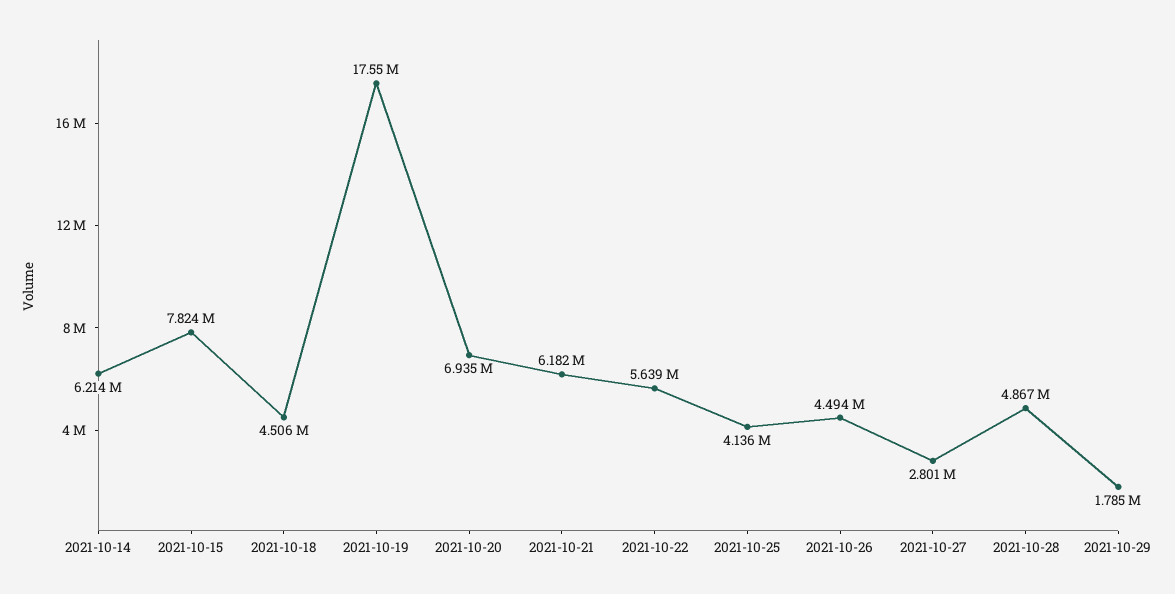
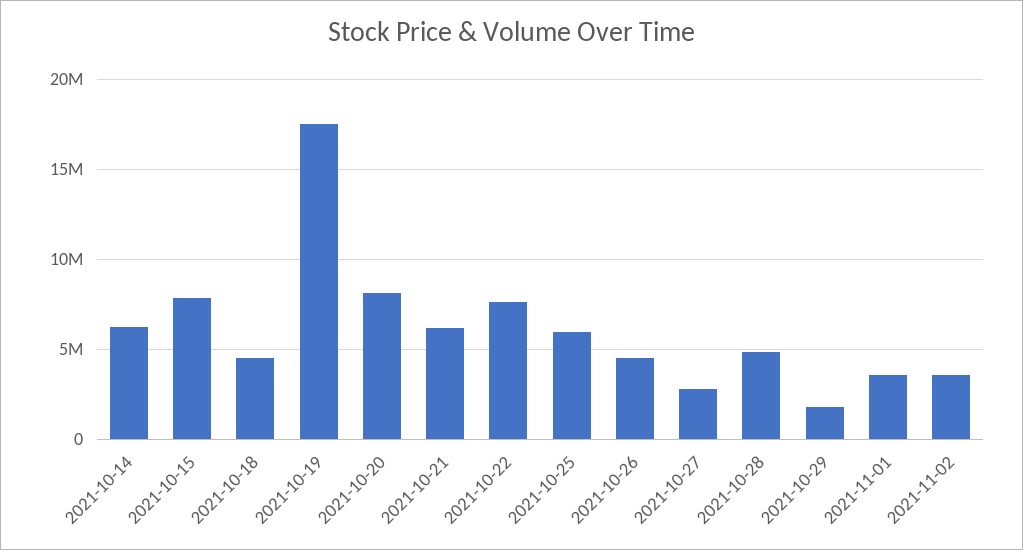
2021-10-20: 6935000 -> 8000000
2021-10-22: 5639000 -> 7500000
2021-10-25: 4136000 -> 6000000
2021-11-01: none -> 3500000
2021-11-02: none -> 3500000

